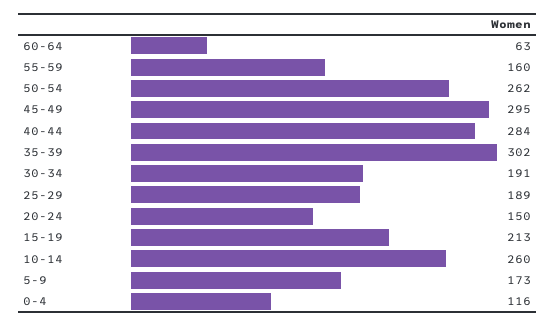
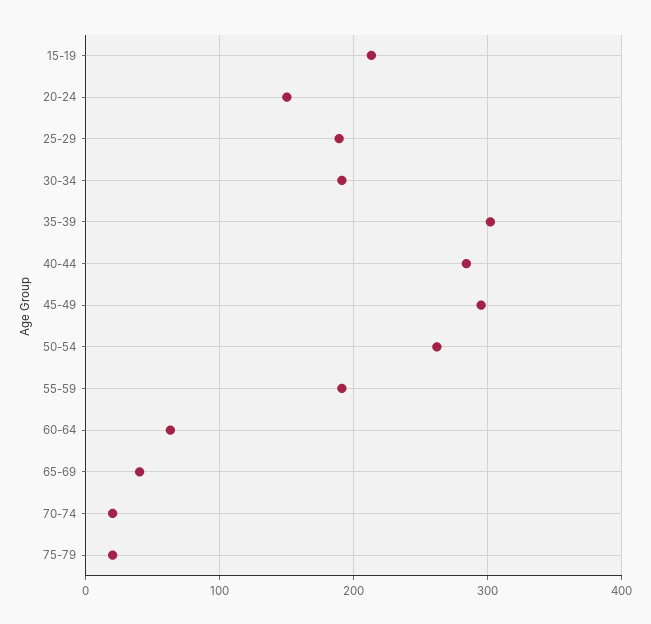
55-59: 160 -> 190
10-14: 260 -> none
5-9: 173 -> none
0-4: 116 -> none
65-69: none -> 40
70-74: none -> 20
75-79: none -> 20

